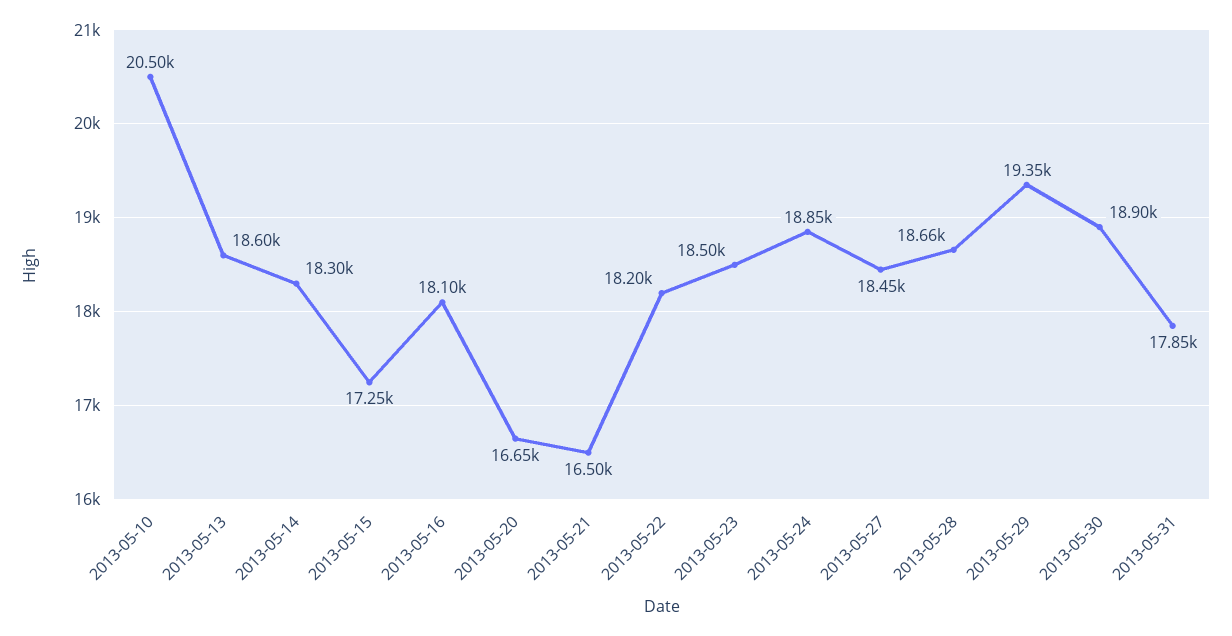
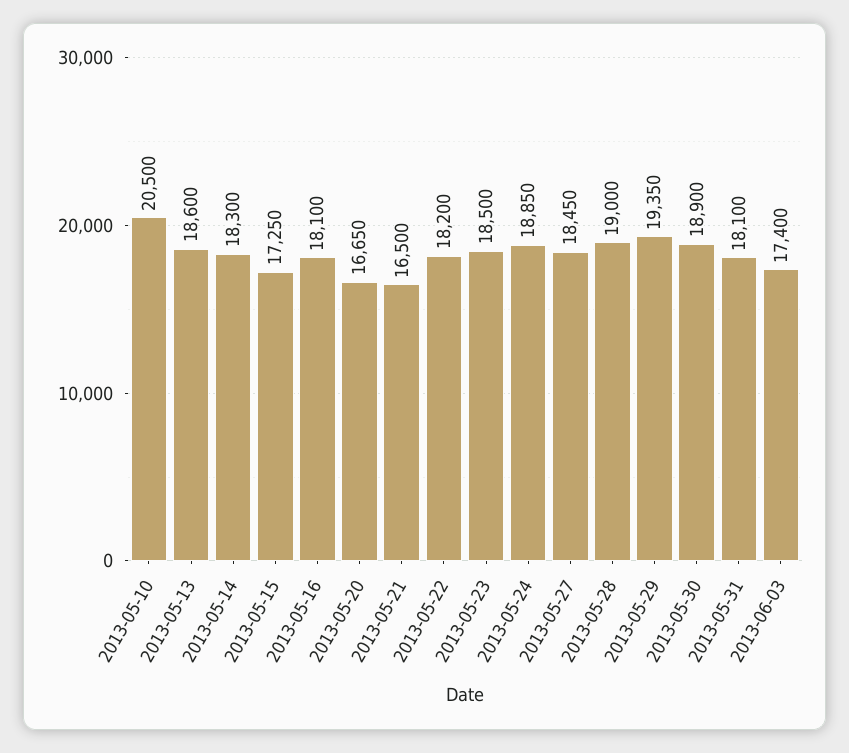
2013-05-28: 18660 -> 19000
2013-05-31: 17850 -> 18100
2013-06-03: none -> 17400

